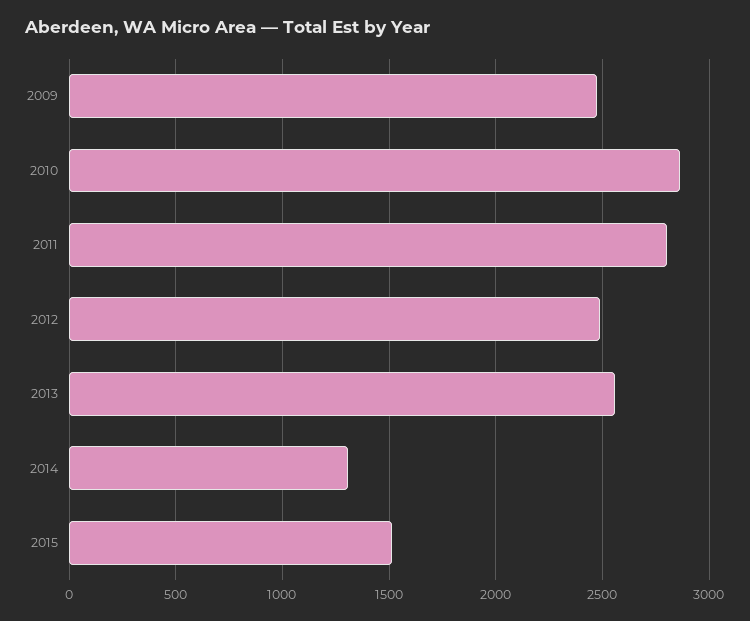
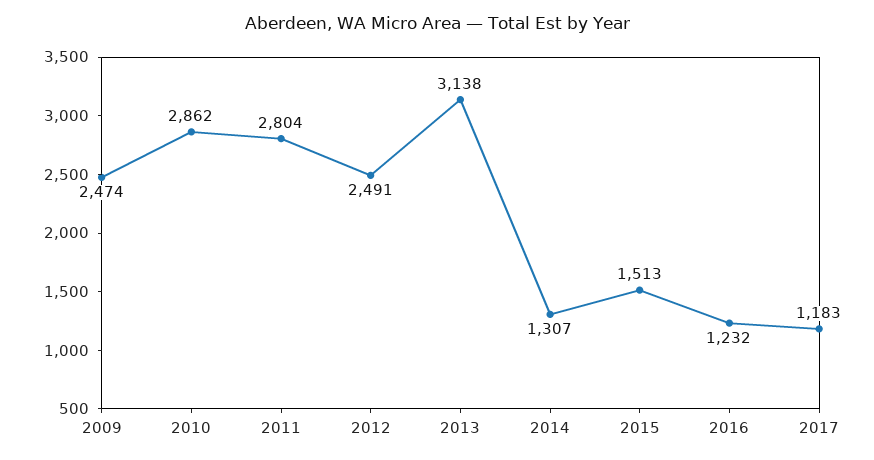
2013: 2550 -> 3138
2016: none -> 1232
2017: none -> 1183

